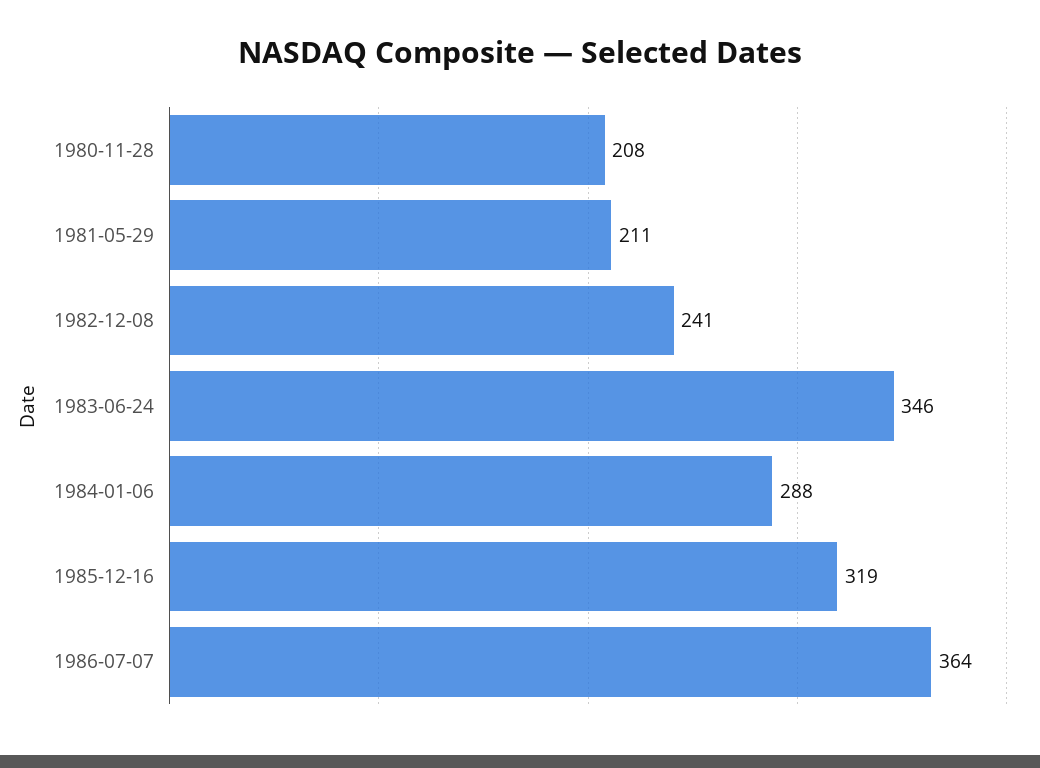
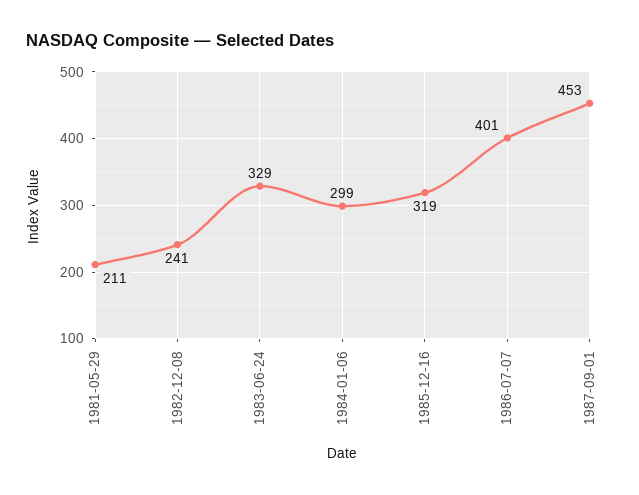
1980-11-28: 208 -> none
1983-06-24: 346 -> 329
1984-01-06: 288 -> 299
1986-07-07: 364 -> 401
1987-09-01: none -> 453

